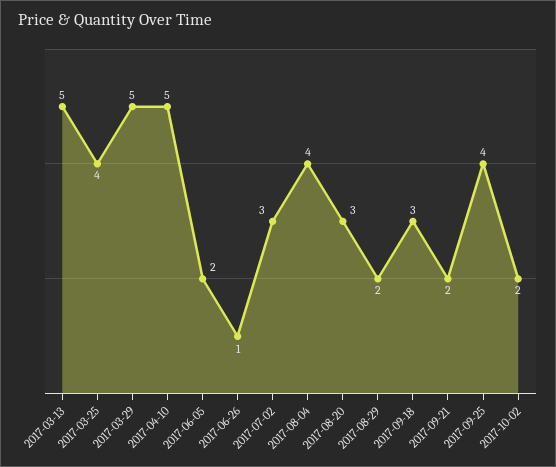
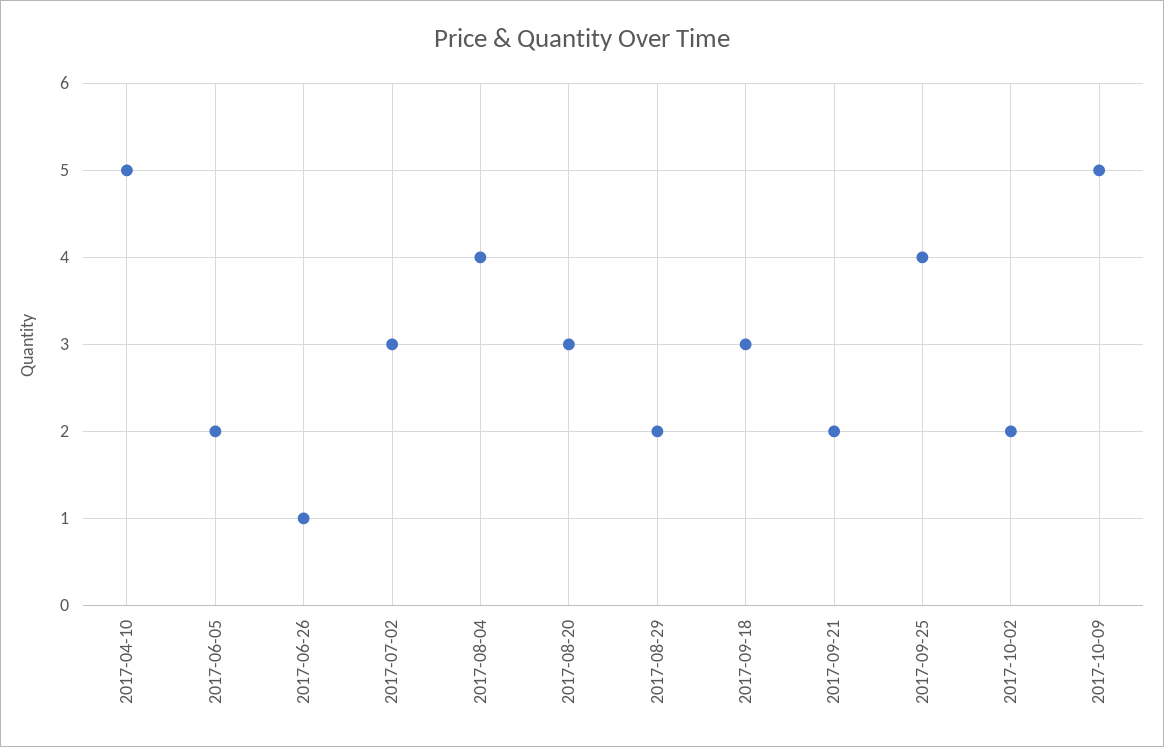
2017-03-13: 5 -> none
2017-03-25: 4 -> none
2017-03-29: 5 -> none
2017-10-09: none -> 5

